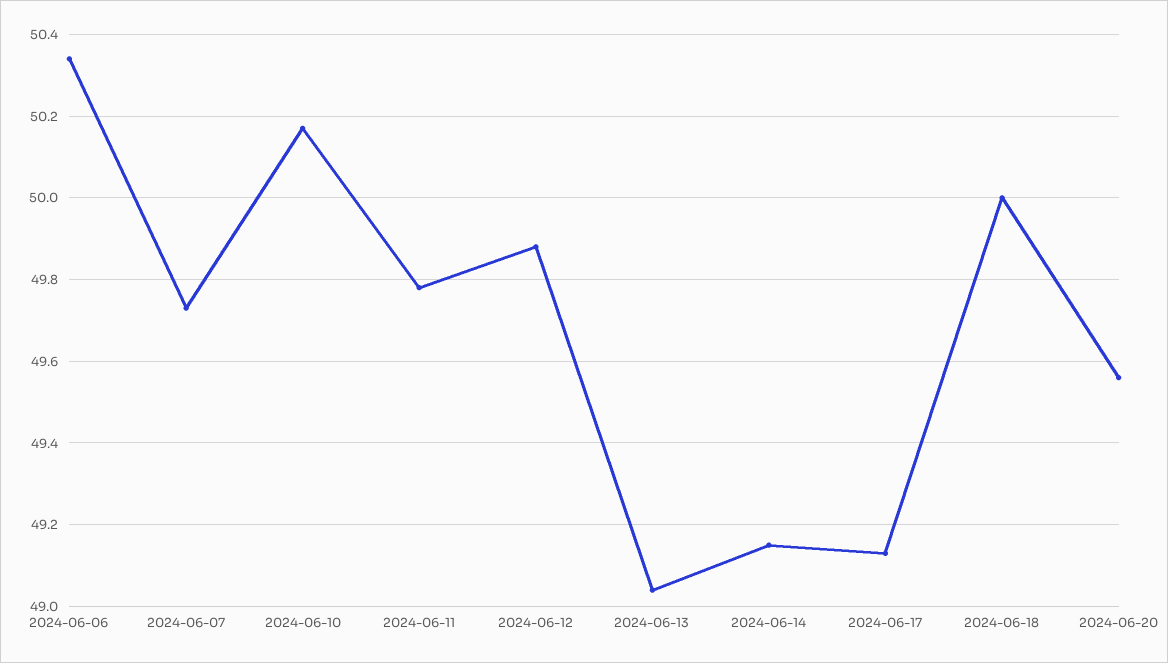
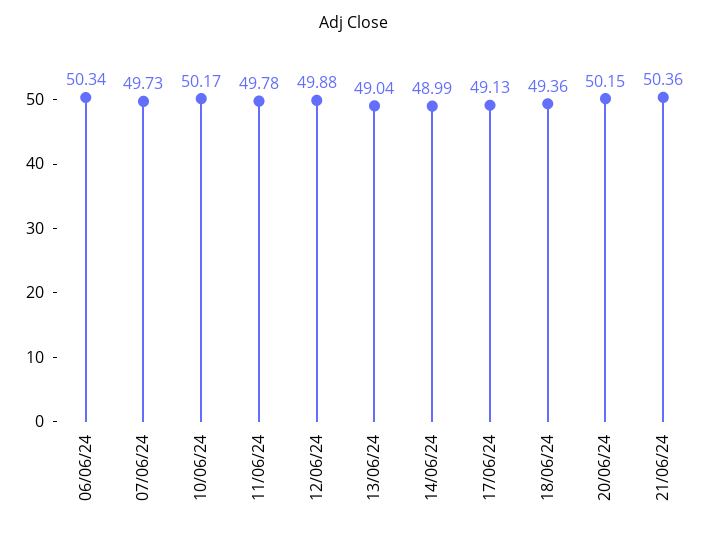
2024-06-14: 49.15 -> 48.99
2024-06-18: 50 -> 49.36
2024-06-20: 49.55 -> 50.15
21/06/24: none -> 50.36

